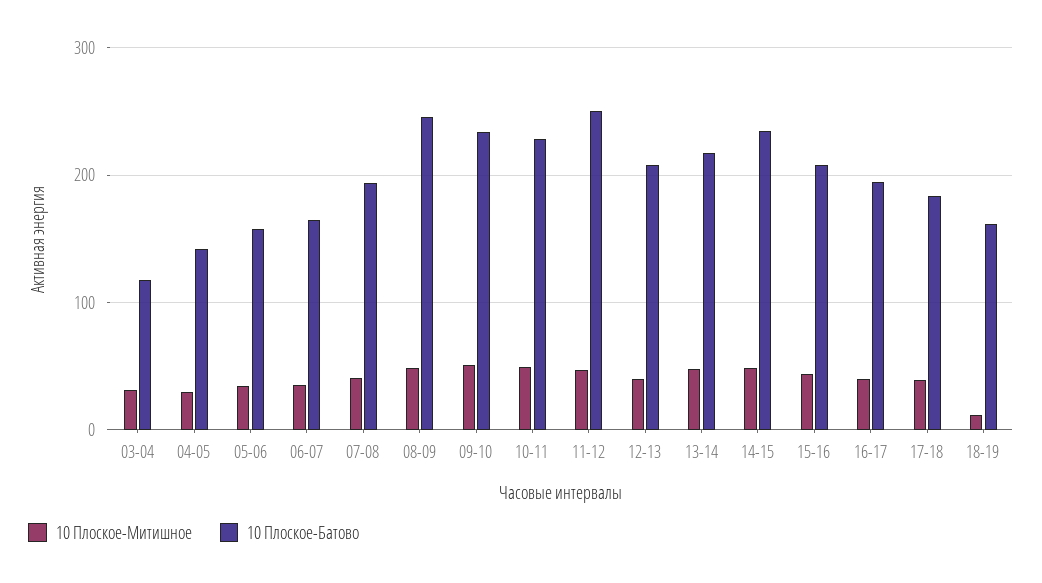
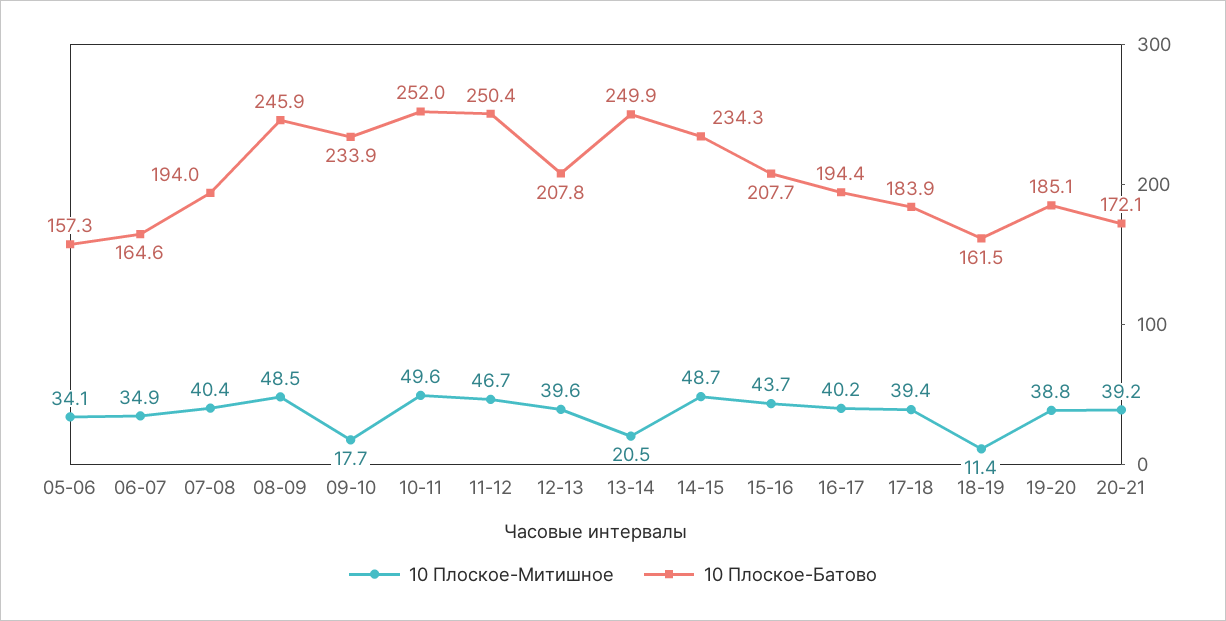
10 Плоское-Митишное, 03-04: 30 -> none
10 Плоское-Батово, 03-04: 120 -> none
10 Плоское-Митишное, 04-05: 30 -> none
10 Плоское-Батово, 04-05: 140 -> none
10 Плоское-Митишное, 09-10: 50 -> 17.7
10 Плоское-Батово, 10-11: 230 -> 252
10 Плоское-Митишное, 13-14: 50 -> 20.5
10 Плоское-Батово, 13-14: 220 -> 249.9
10 Плоское-Митишное, 19-20: none -> 38.8
10 Плоское-Батово, 19-20: none -> 185.1
10 Плоское-Митишное, 20-21: none -> 39.2
10 Плоское-Батово, 20-21: none -> 172.1

